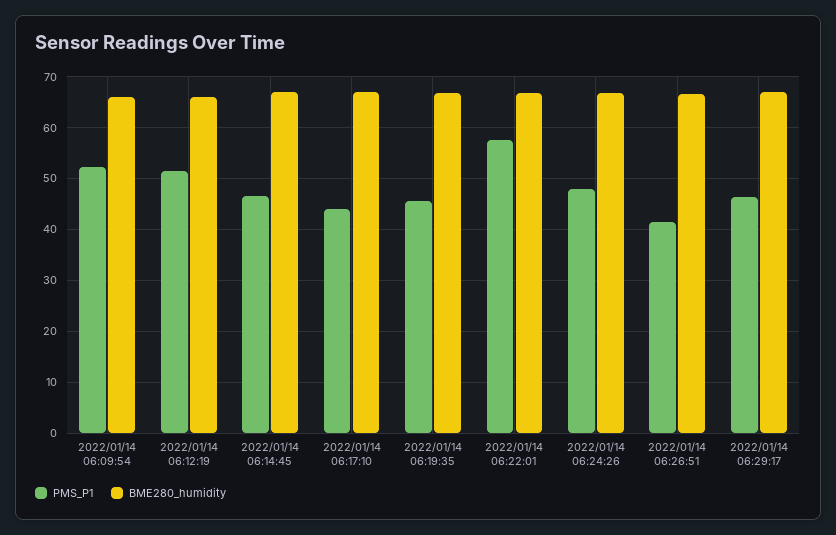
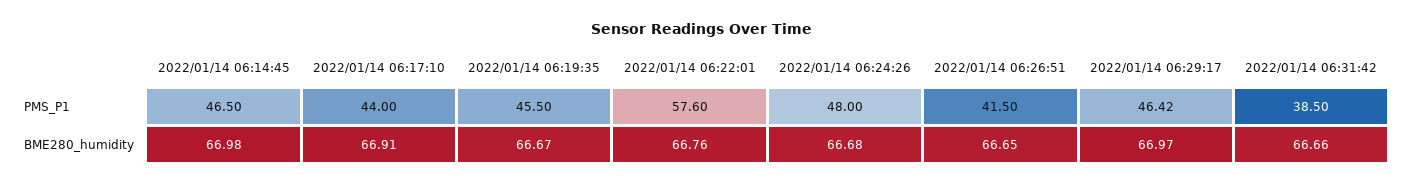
PMS_P1, 2022/01/14 06:09:54: 52 -> none
BME280_humidity, 2022/01/14 06:09:54: 66 -> none
PMS_P1, 2022/01/14 06:12:19: 52 -> none
BME280_humidity, 2022/01/14 06:12:19: 66 -> none
PMS_P1, 2022/01/14 06:31:42: none -> 38.5
BME280_humidity, 2022/01/14 06:31:42: none -> 66.66

